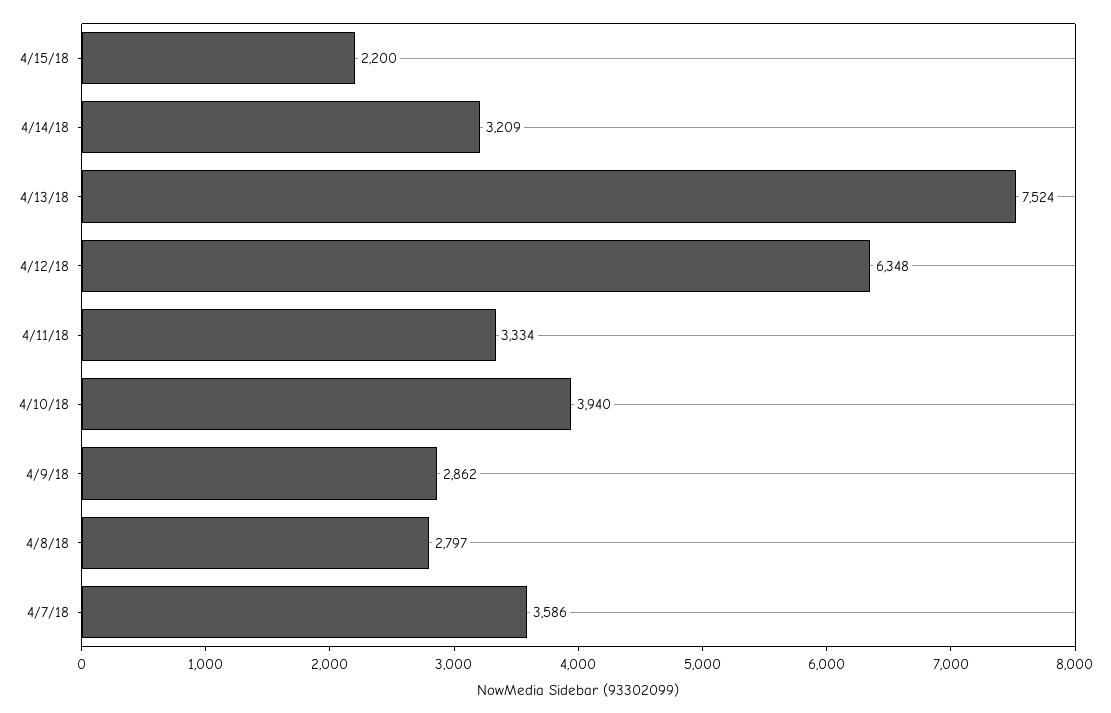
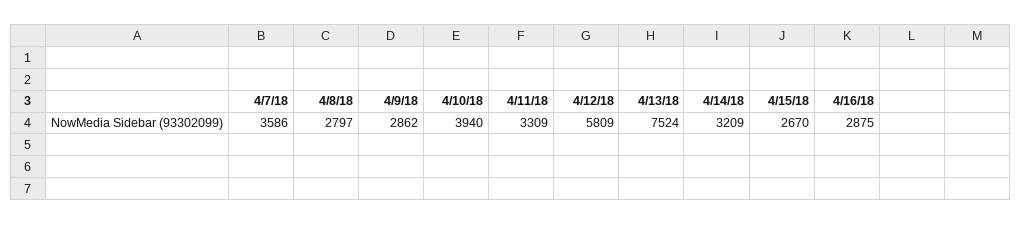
4/15/18: 2200 -> 2670
4/12/18: 6348 -> 5809
4/11/18: 3334 -> 3309
4/16/18: none -> 2875

